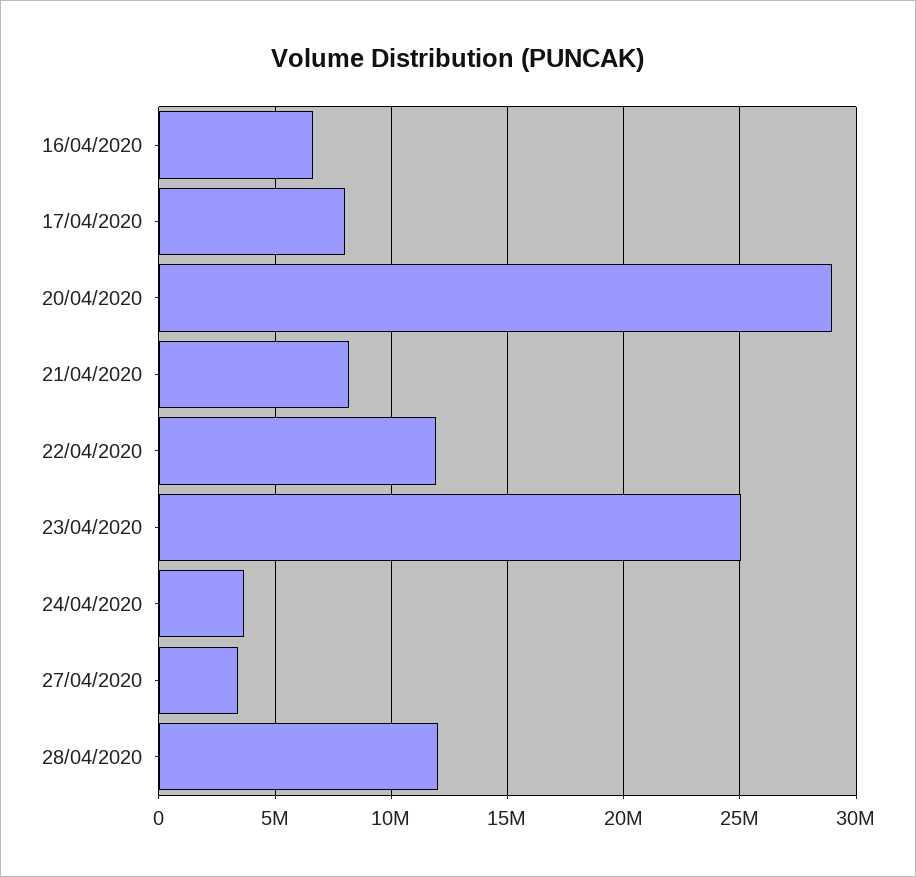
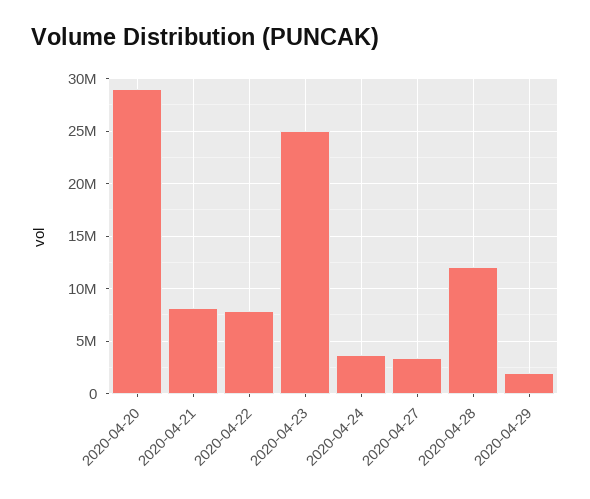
16/04/2020: 6500000 -> none
17/04/2020: 8000000 -> none
22/04/2020: 12000000 -> 8000000
2020-04-29: none -> 2000000

